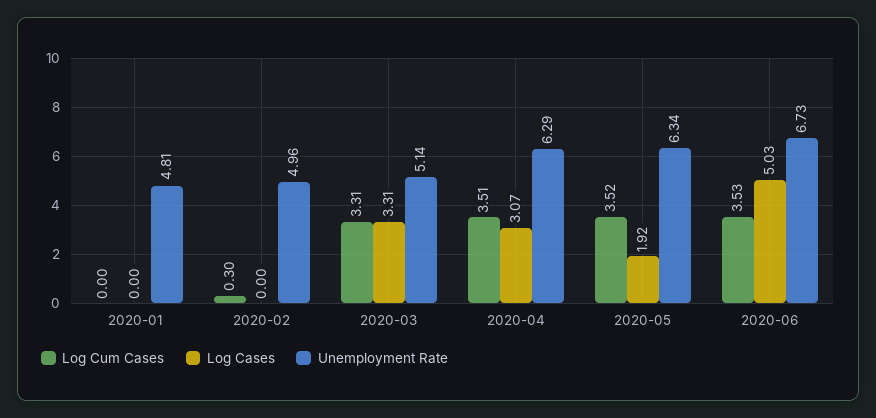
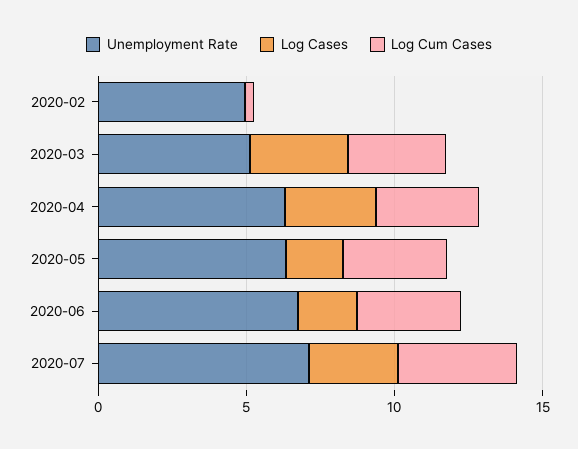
Log Cum Cases, 2020-01: 0 -> none
Log Cases, 2020-01: 0 -> none
Unemployment Rate, 2020-01: 4.81 -> none
Log Cases, 2020-06: 5.03 -> 2
Unemployment Rate, 2020-07: none -> 7
Log Cases, 2020-07: none -> 3
Log Cum Cases, 2020-07: none -> 4

